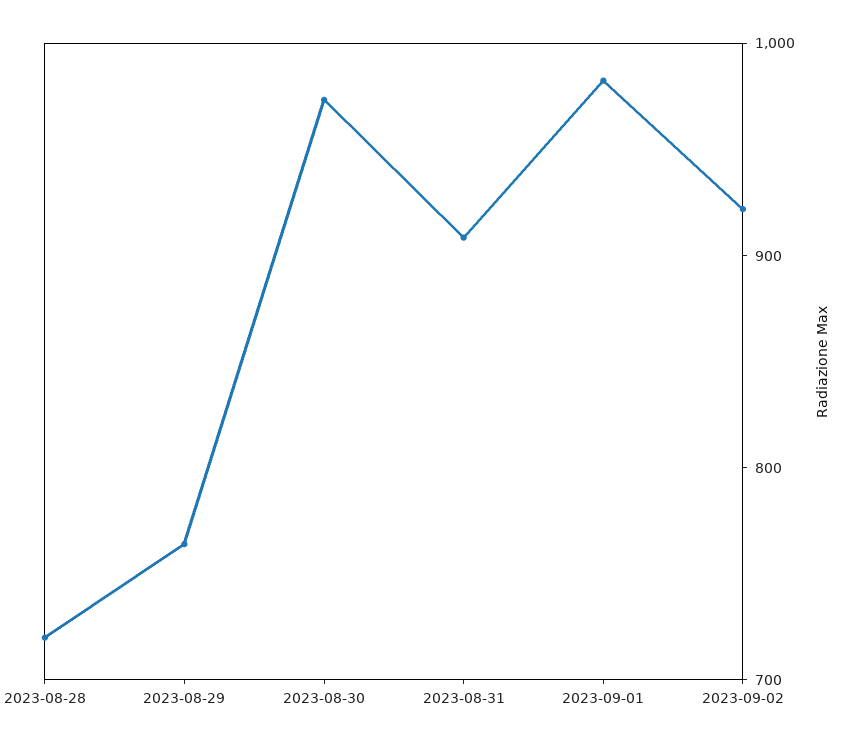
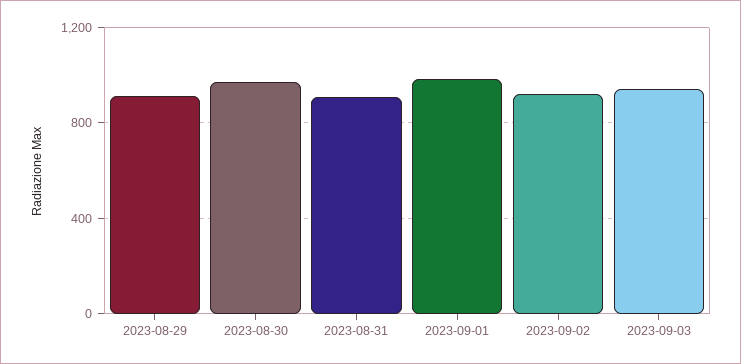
2023-08-28: 720 -> none
2023-08-29: 760 -> 900
2023-09-03: none -> 950

